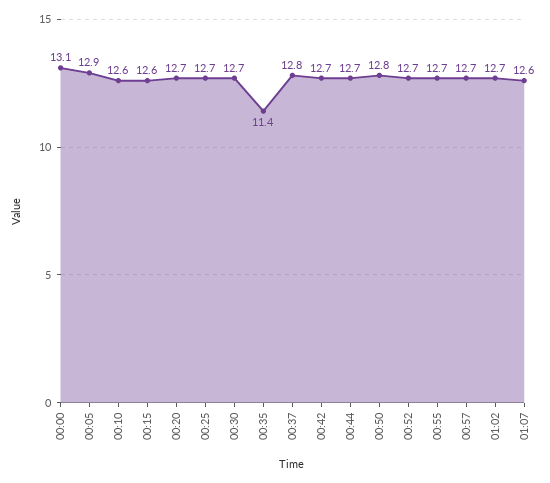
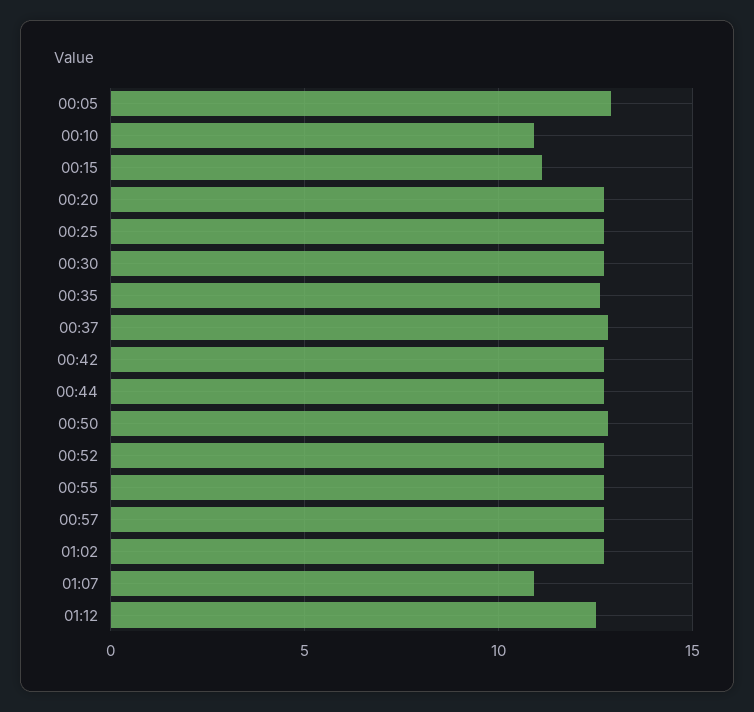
00:00: 13.1 -> none
00:10: 12.6 -> 11
00:15: 12.6 -> 11
00:35: 11.4 -> 12.5
01:07: 12.6 -> 11
01:12: none -> 12.5

